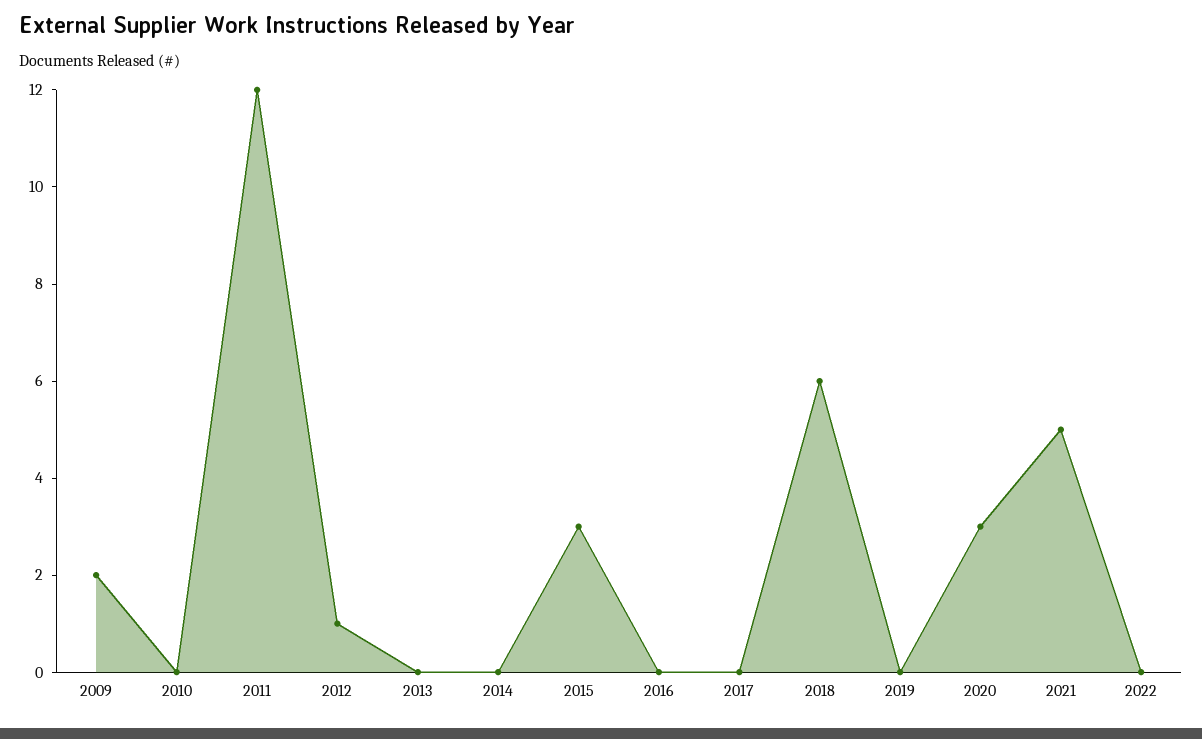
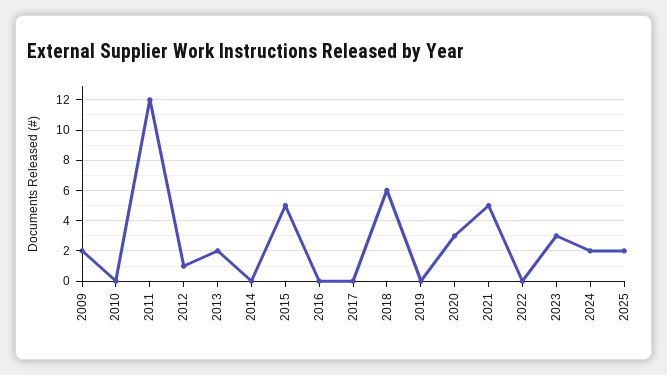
2013: 0 -> 2
2015: 3 -> 5
2023: none -> 3
2024: none -> 2
2025: none -> 2

